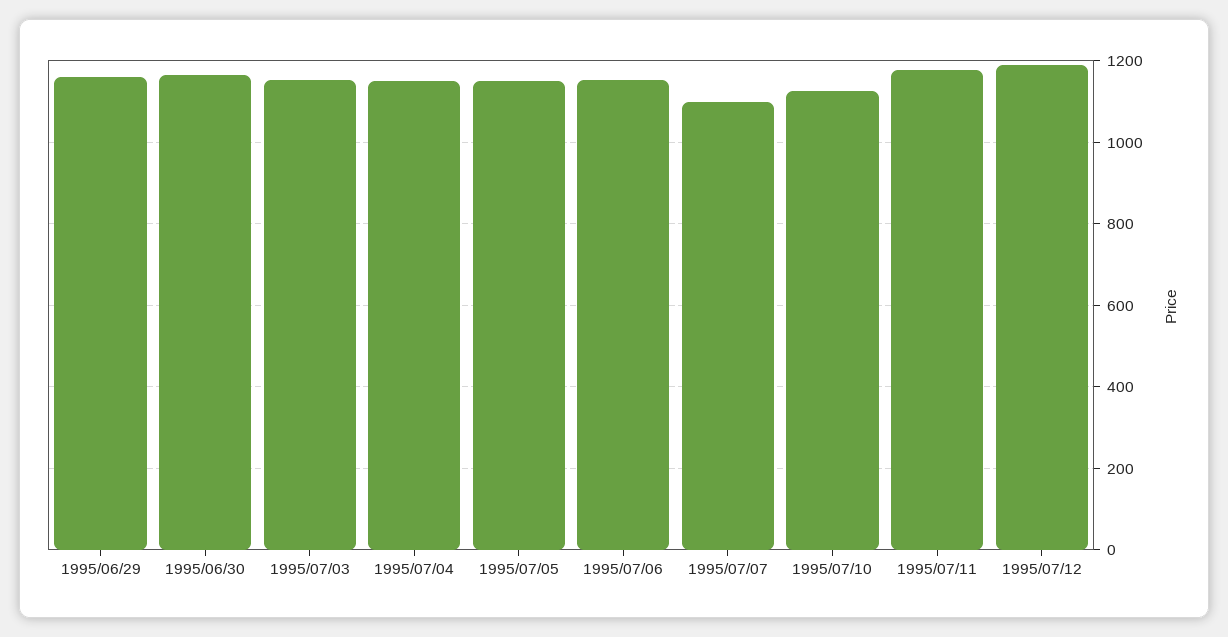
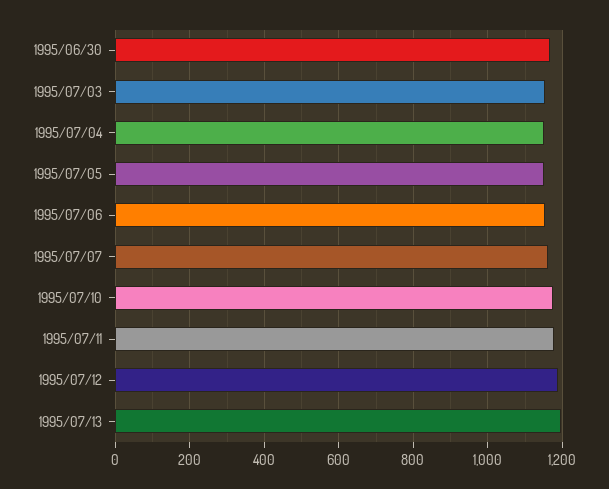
1995/06/29: 1160 -> none
1995/07/07: 1100 -> 1160
1995/07/10: 1120 -> 1180
1995/07/13: none -> 1200

